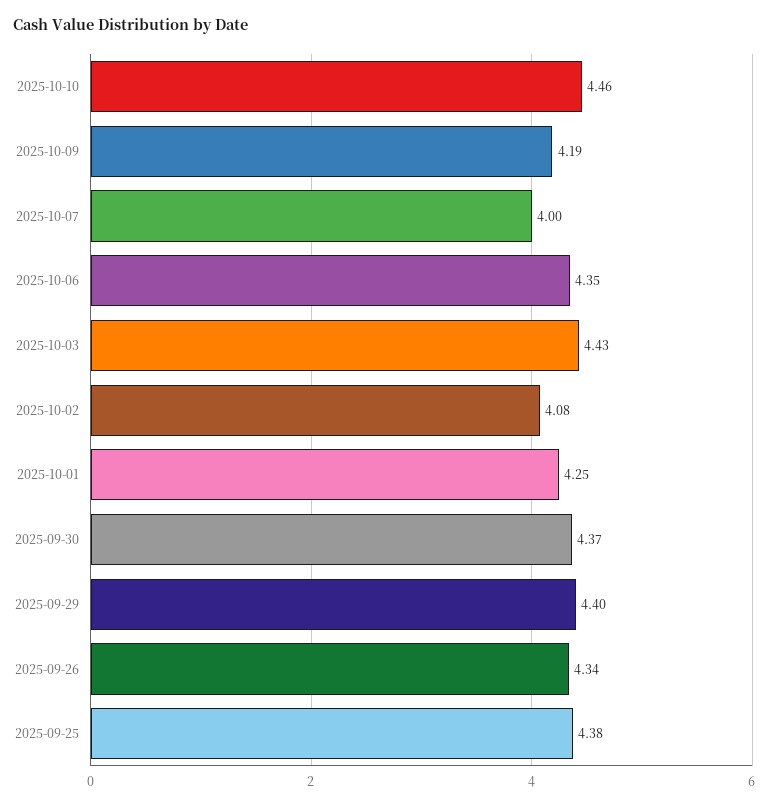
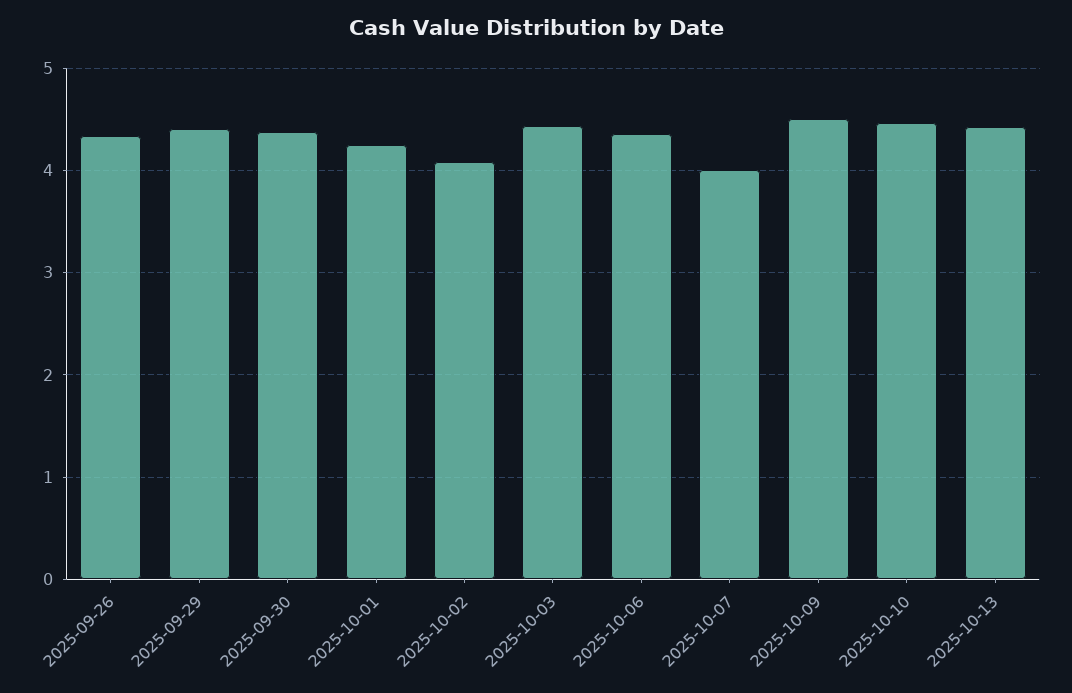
2025-10-09: 4.19 -> 4.5
2025-09-25: 4.38 -> none
2025-10-13: none -> 4.4

